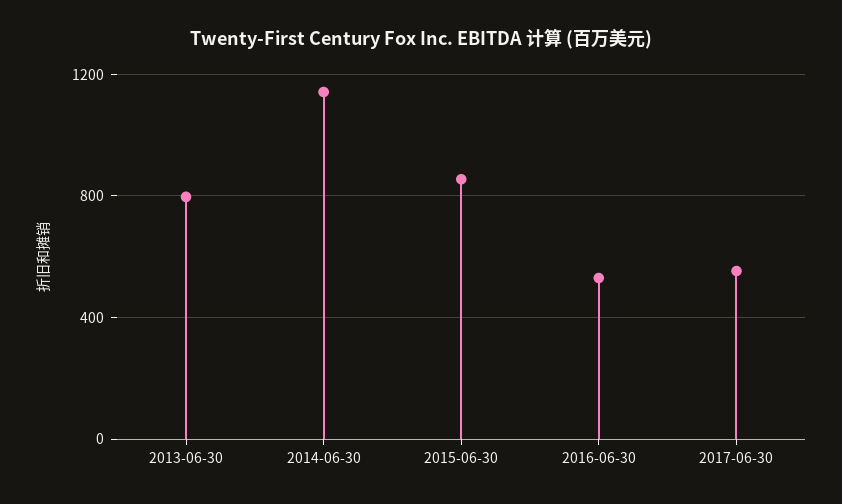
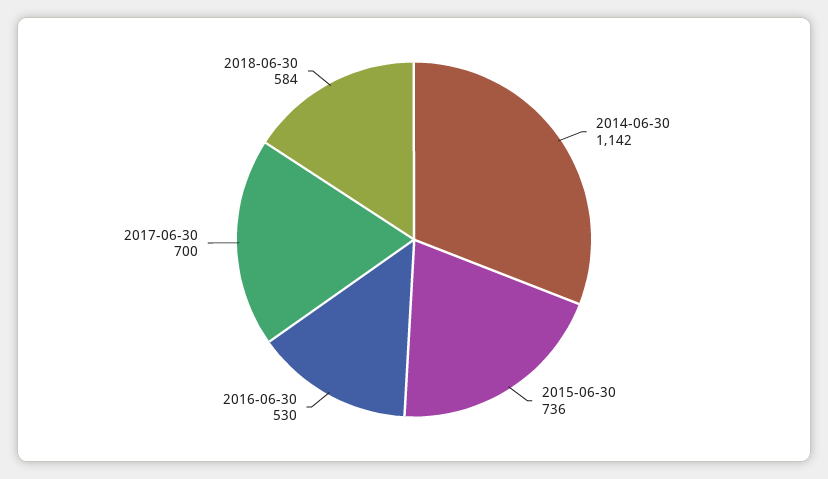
2013-06-30: 800 -> none
2015-06-30: 850 -> 736
2017-06-30: 550 -> 700
2018-06-30: none -> 584

